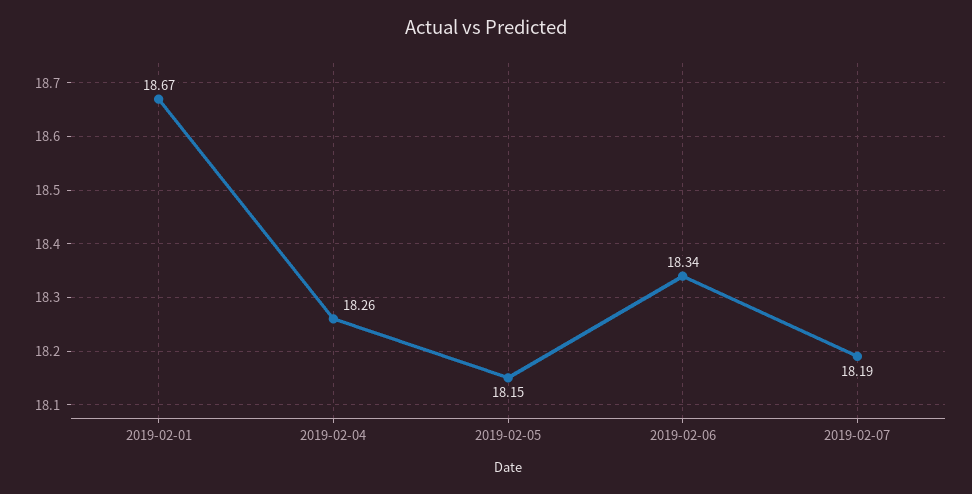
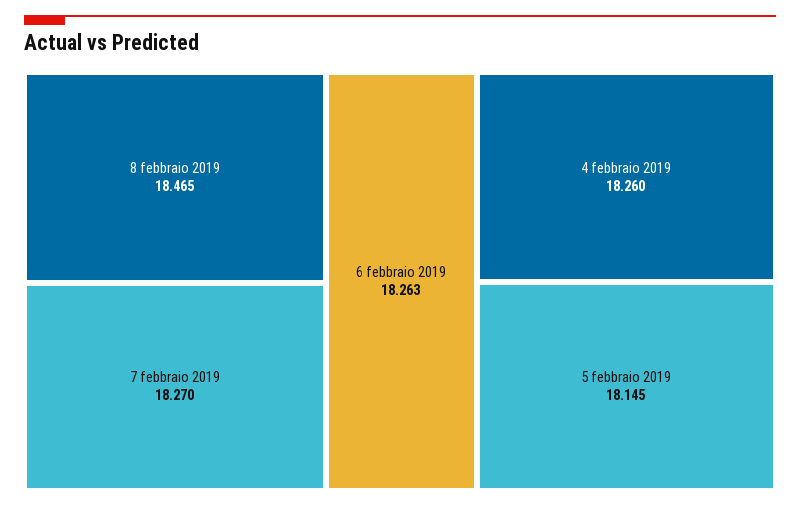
2019-02-01: 18.67 -> none
2019-02-06: 18.34 -> 18.263
2019-02-07: 18.19 -> 18.27
8 febbraio 2019: none -> 18.465

